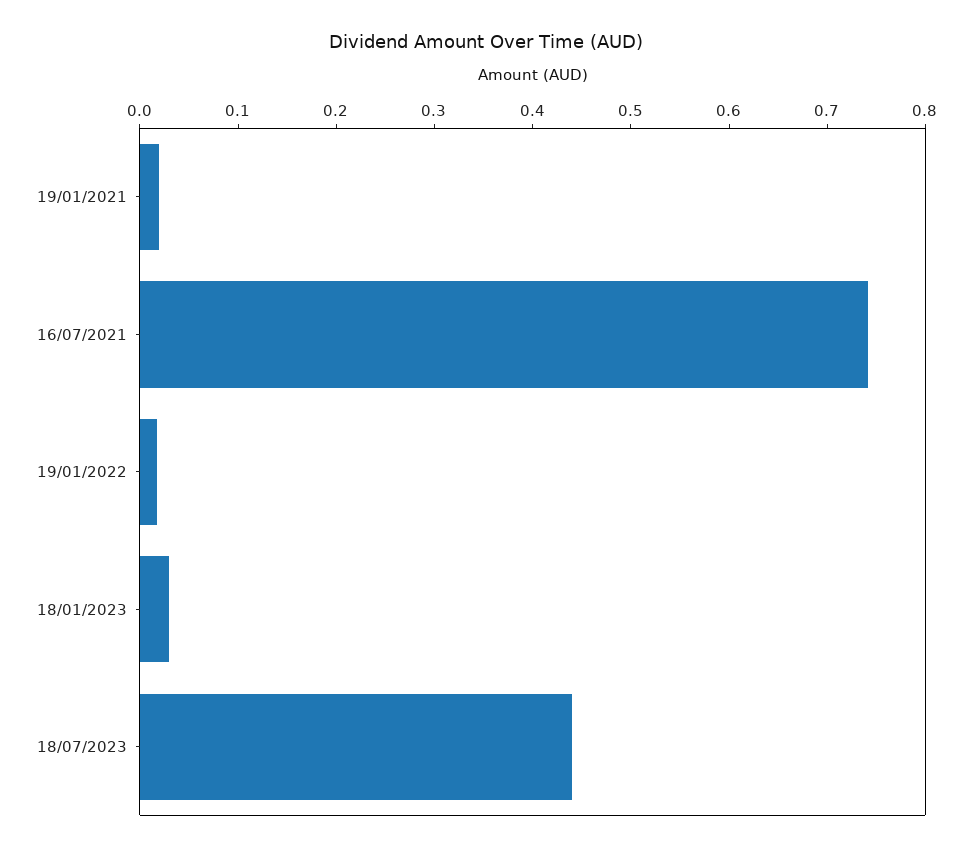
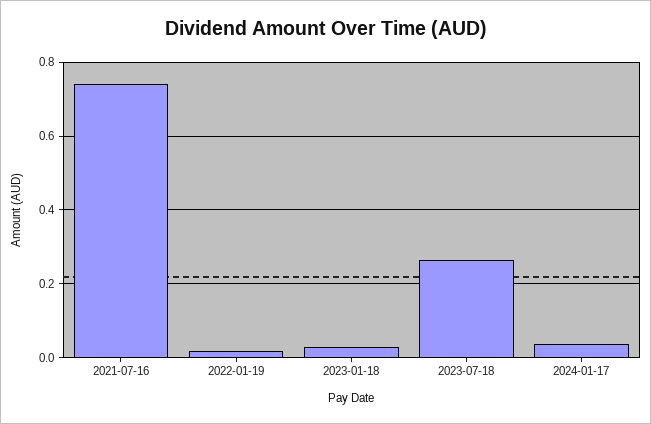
19/01/2021: 0.02 -> none
18/07/2023: 0.44 -> 0.26
2024-01-17: none -> 0.04

